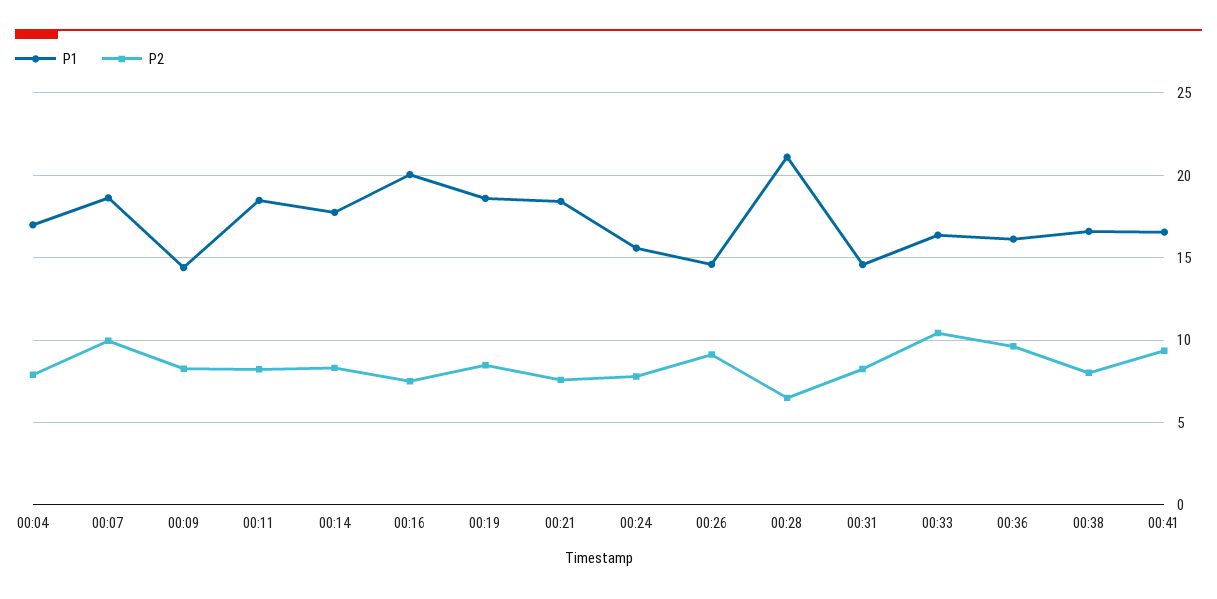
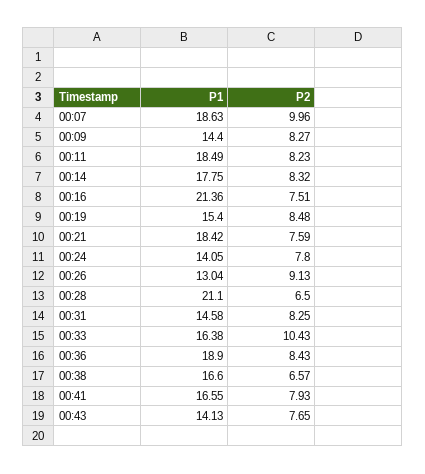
P1, 00:04: 17 -> none
P2, 00:04: 8 -> none
P1, 00:16: 20 -> 21.36
P1, 00:19: 18.5 -> 15.4
P1, 00:24: 15.5 -> 14.05
P1, 00:26: 14.5 -> 13.04
P1, 00:36: 16 -> 18.9
P2, 00:36: 9.5 -> 8.43
P2, 00:38: 8 -> 6.57
P2, 00:41: 9.5 -> 7.93
P1, 00:43: none -> 14.13
P2, 00:43: none -> 7.65

